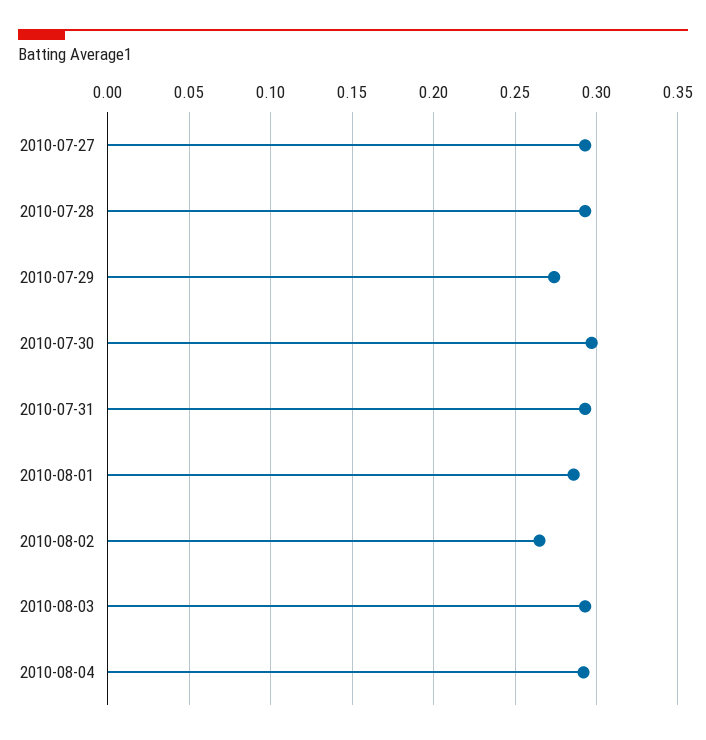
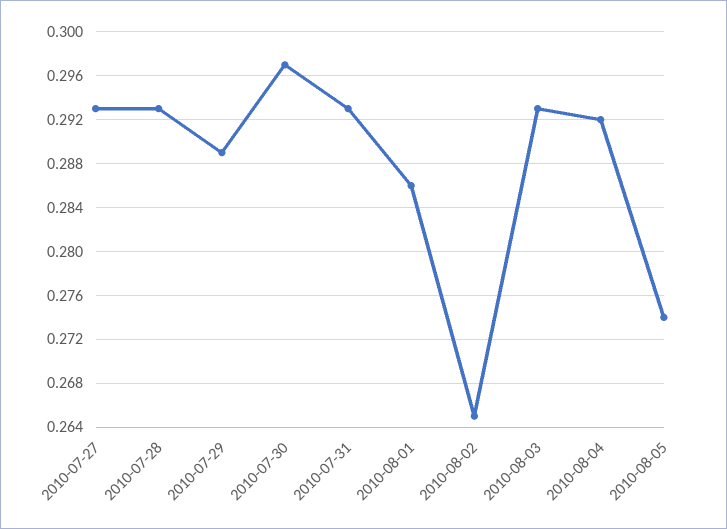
2010-07-29: 0.275 -> 0.289
2010-08-05: none -> 0.274

